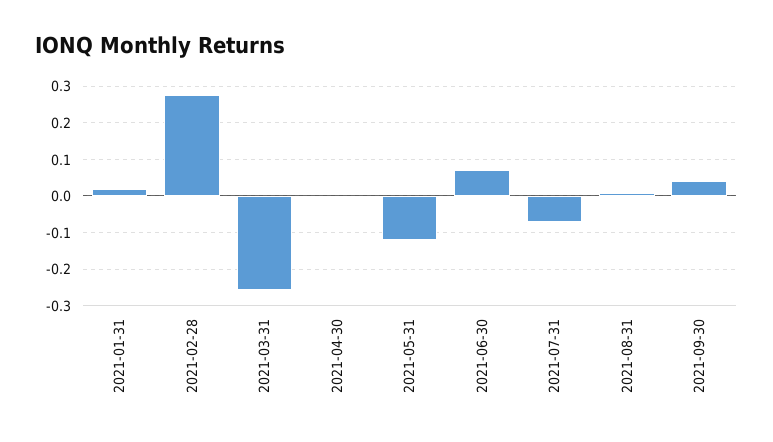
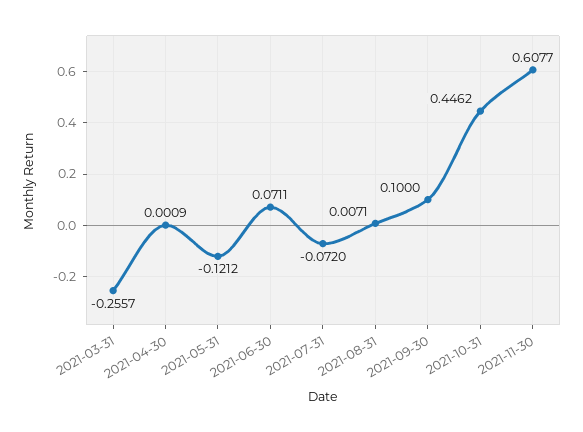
2021-01-31: 0.02 -> none
2021-02-28: 0.28 -> none
2021-09-30: 0.04 -> 0.1
2021-10-31: none -> 0.4462
2021-11-30: none -> 0.6077

